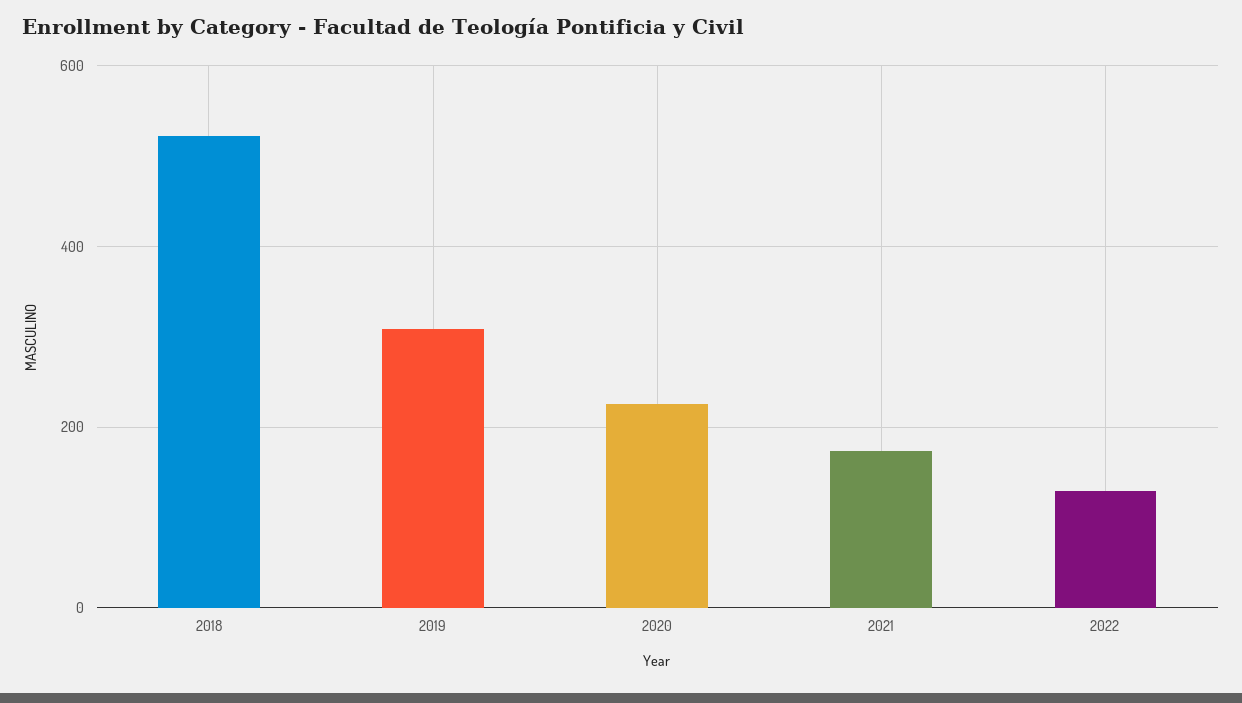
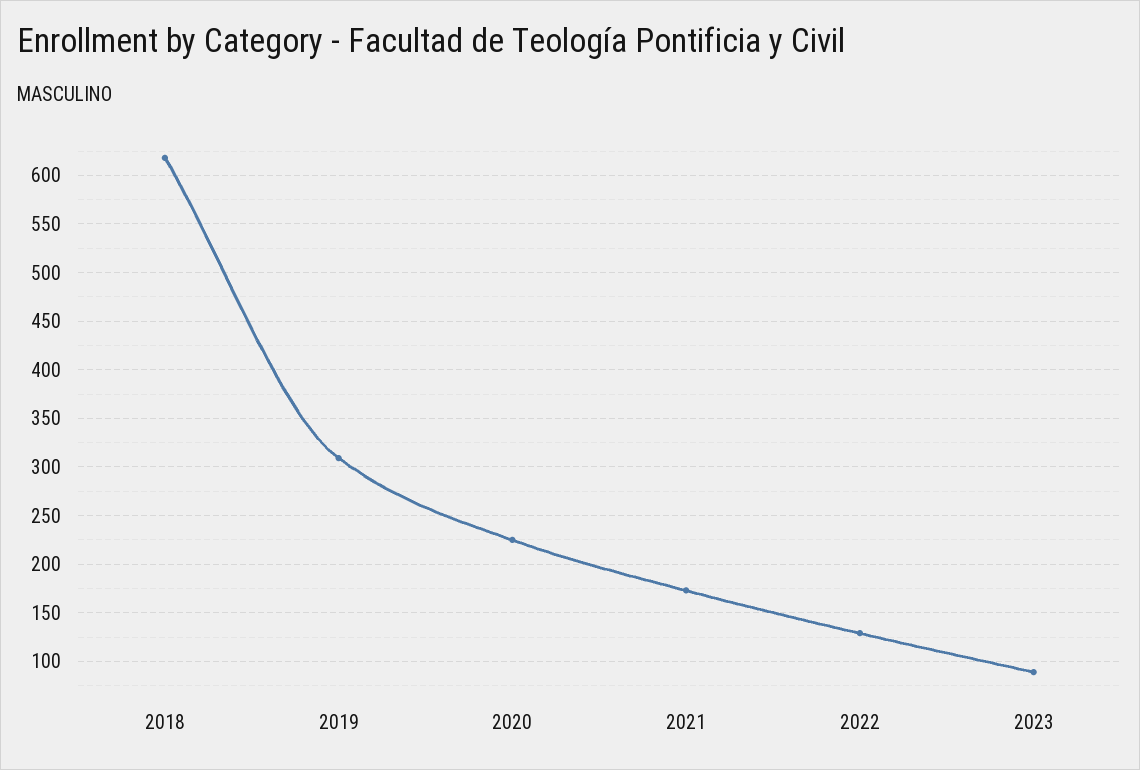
2018: 520 -> 620
2023: none -> 90

